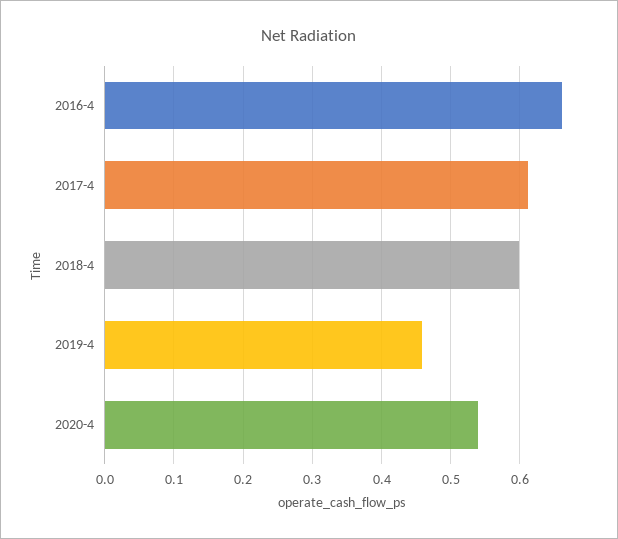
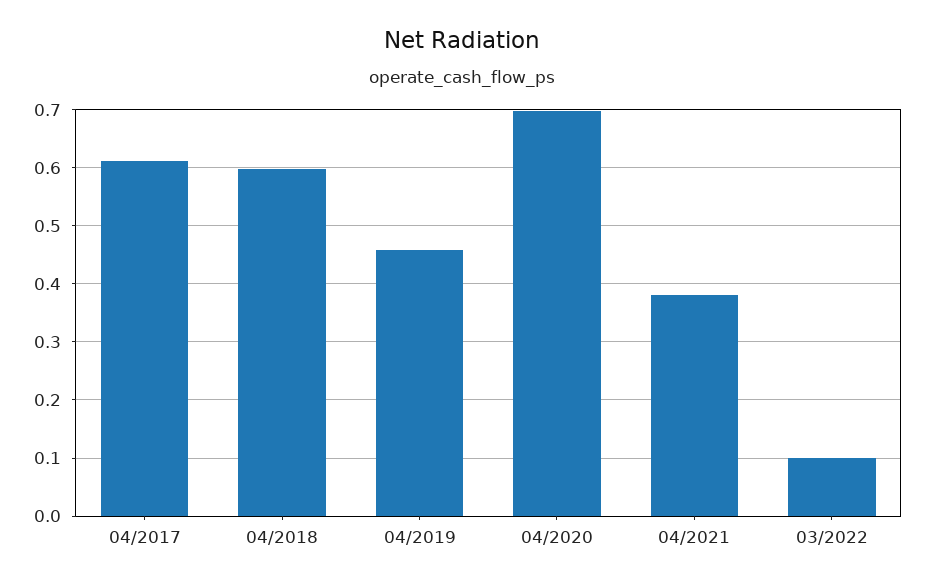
2016-4: 0.66 -> none
2020-4: 0.54 -> 0.7
04/2021: none -> 0.38
03/2022: none -> 0.1

